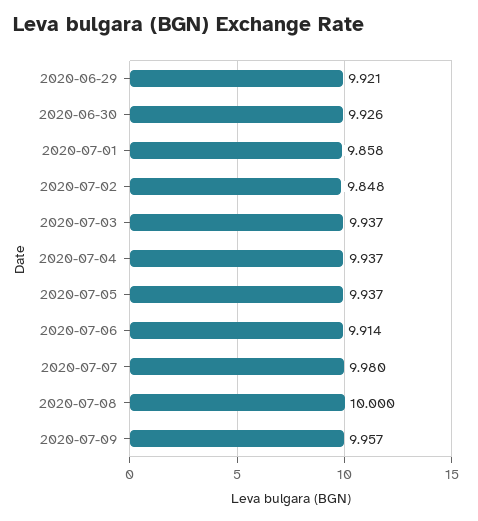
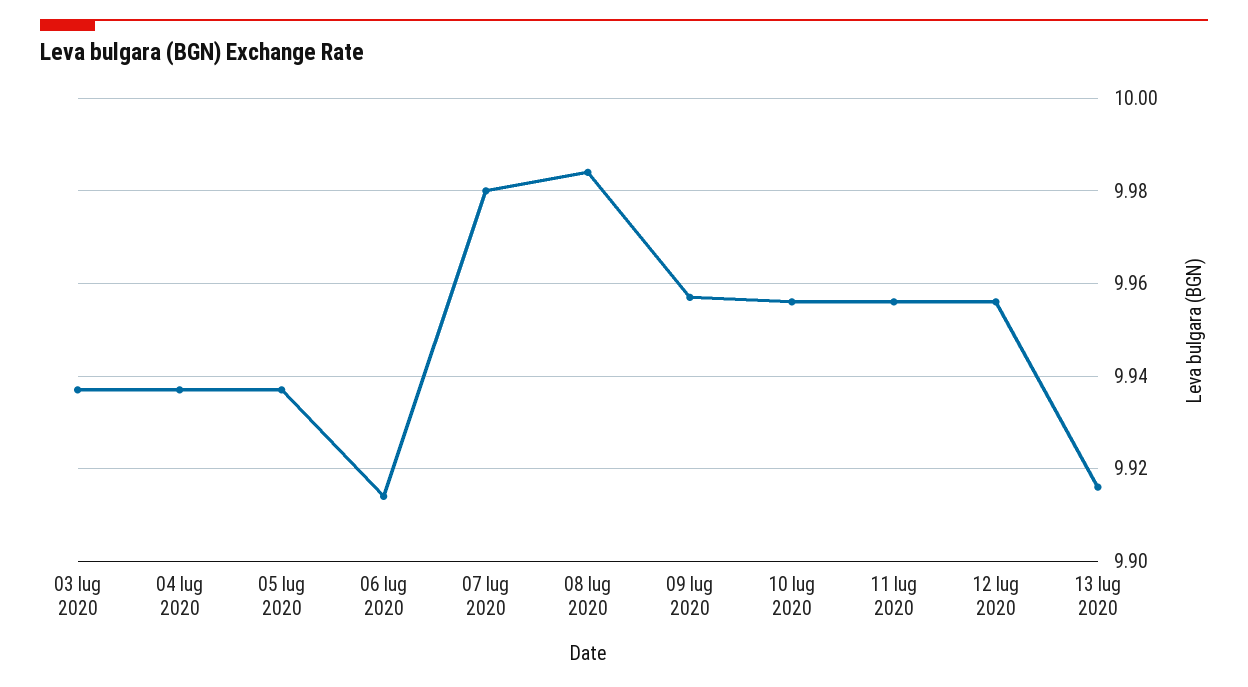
2020-06-29: 9.921 -> none
2020-06-30: 9.926 -> none
2020-07-01: 9.858 -> none
2020-07-02: 9.848 -> none
2020-07-08: 10 -> 9.985
10 lug 2020: none -> 9.955
11 lug 2020: none -> 9.955
12 lug 2020: none -> 9.955
13 lug 2020: none -> 9.915

